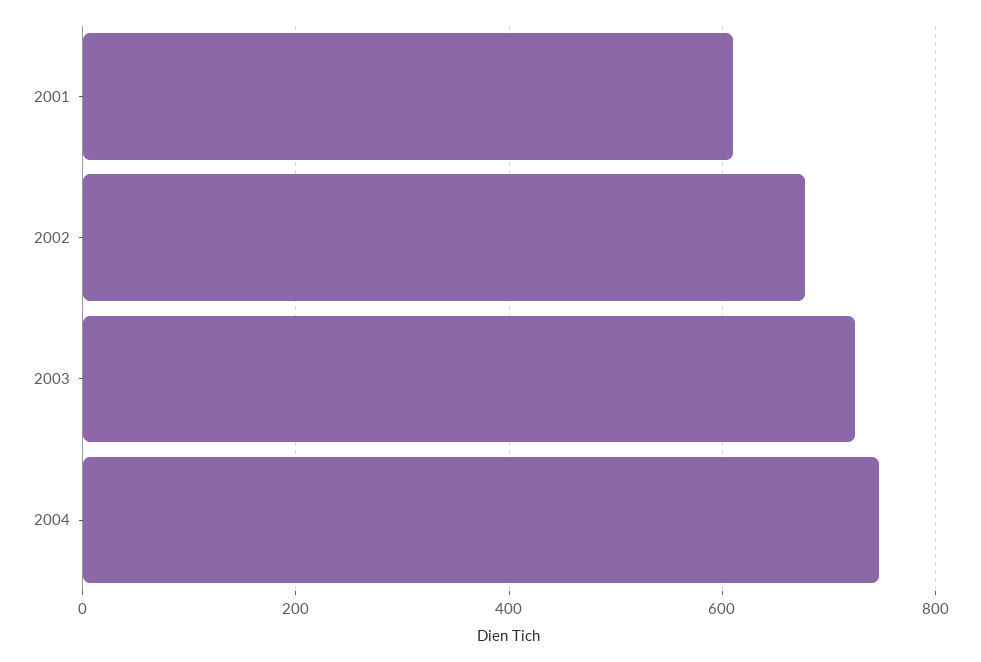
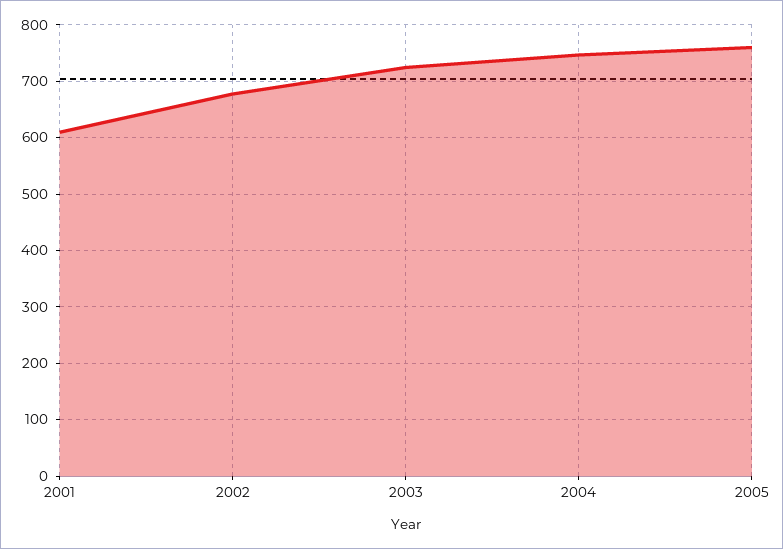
2005: none -> 760

